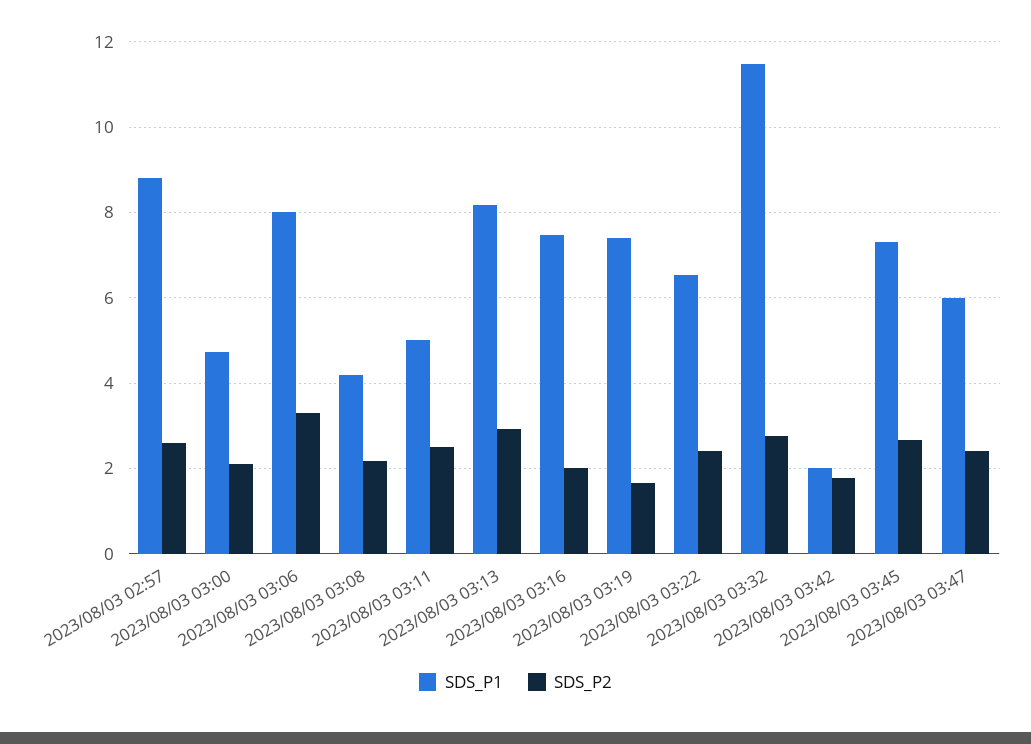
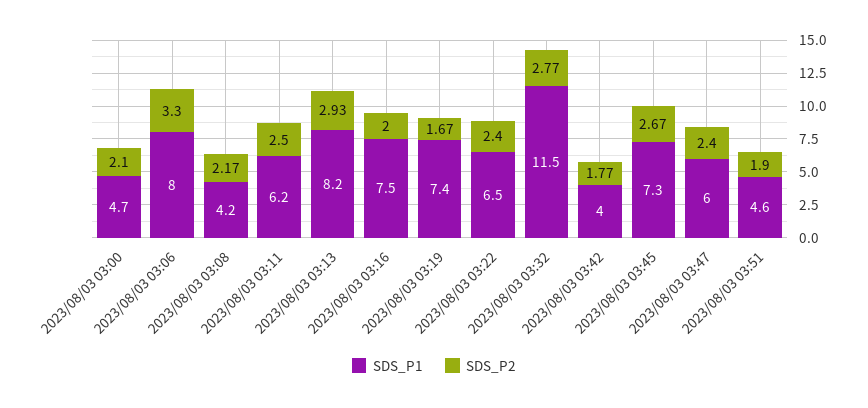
SDS_P1, 2023/08/03 02:57: 8.8 -> none
SDS_P2, 2023/08/03 02:57: 2.6 -> none
SDS_P1, 2023/08/03 03:11: 5 -> 6.2
SDS_P1, 2023/08/03 03:42: 2 -> 4
SDS_P1, 2023/08/03 03:51: none -> 4.6
SDS_P2, 2023/08/03 03:51: none -> 1.9

